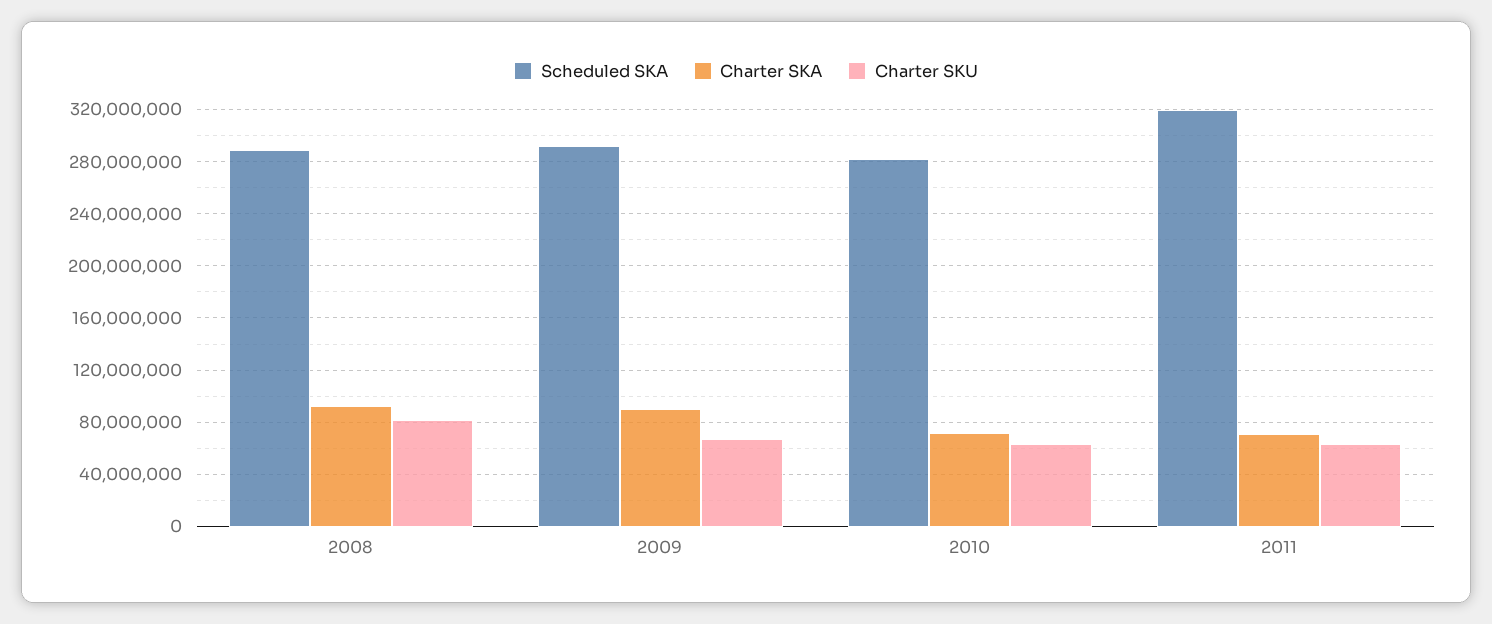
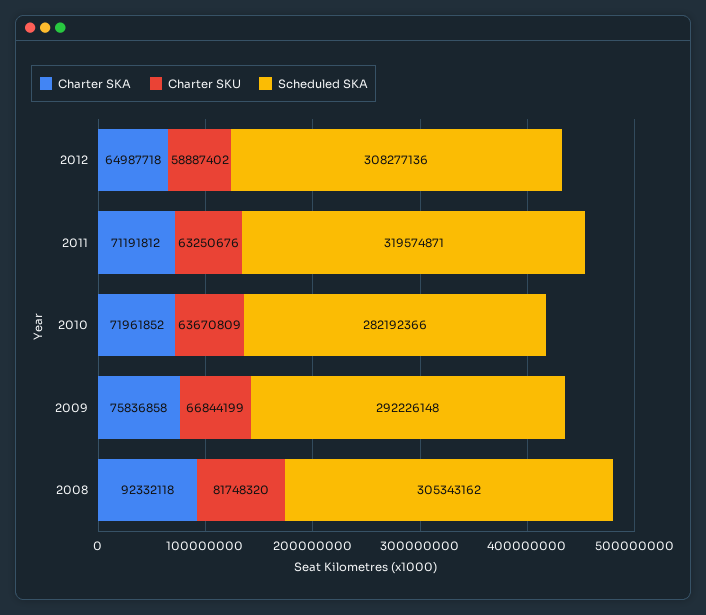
Scheduled SKA, 2008: 290000000 -> 305343162
Charter SKA, 2009: 90000000 -> 75836858
Charter SKA, 2012: none -> 64987718
Charter SKU, 2012: none -> 58887402
Scheduled SKA, 2012: none -> 308277136

